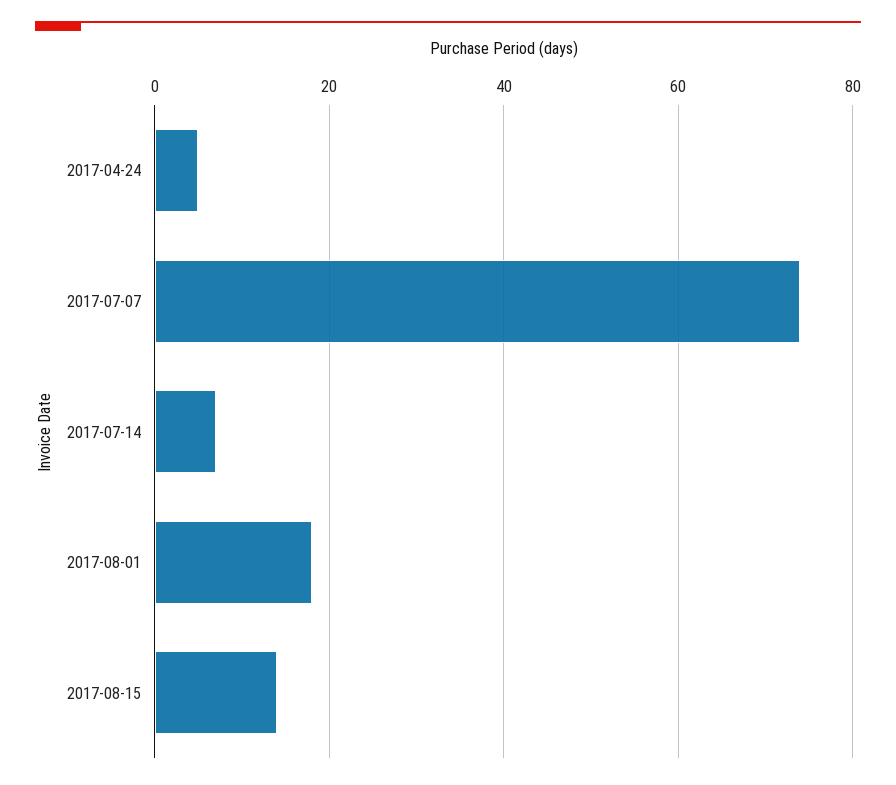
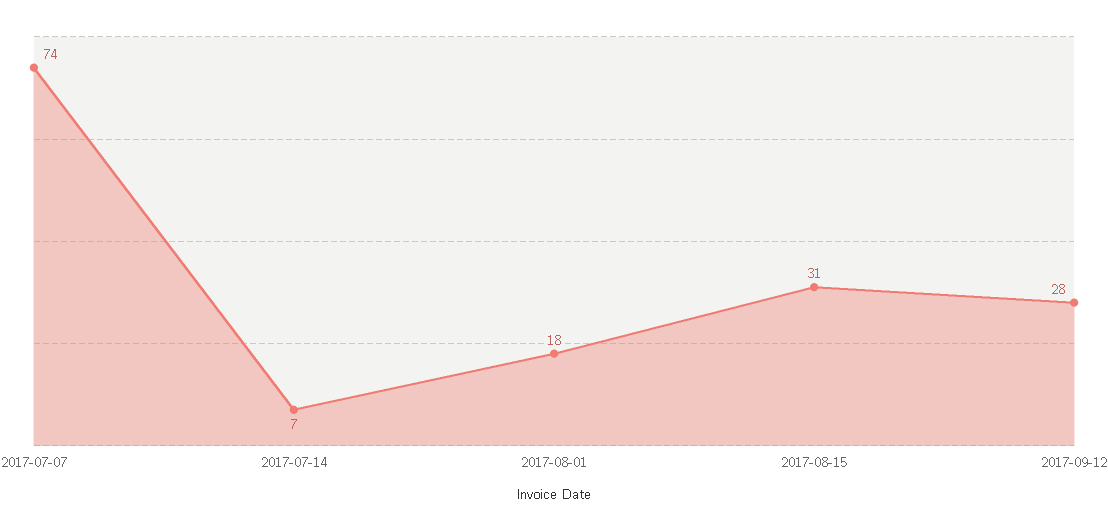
2017-04-24: 5 -> none
2017-08-15: 15 -> 31
2017-09-12: none -> 28

